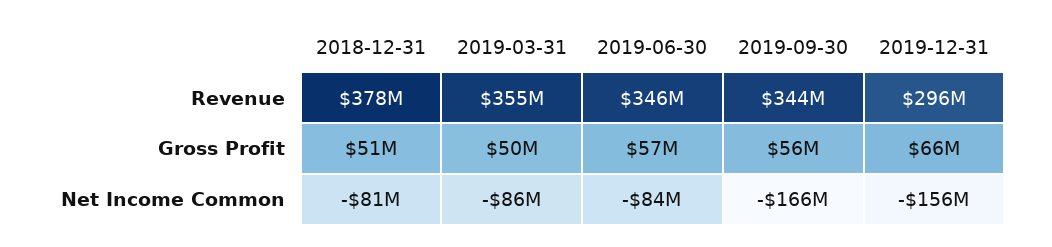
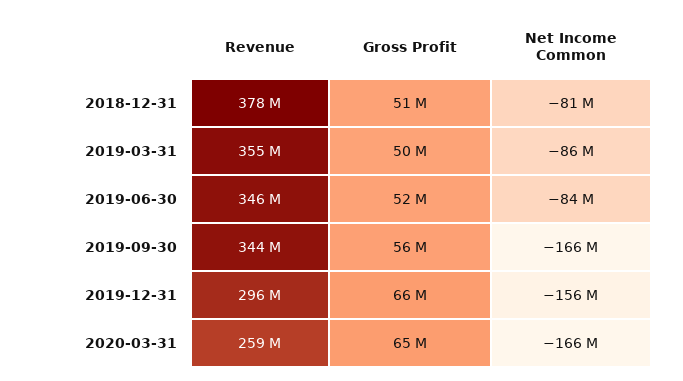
2019-06-30, Gross Profit: 57000000 -> 52000000
2020-03-31, Revenue: none -> 259000000
2020-03-31, Gross Profit: none -> 65000000
2020-03-31, Net Income Common: none -> -166000000

